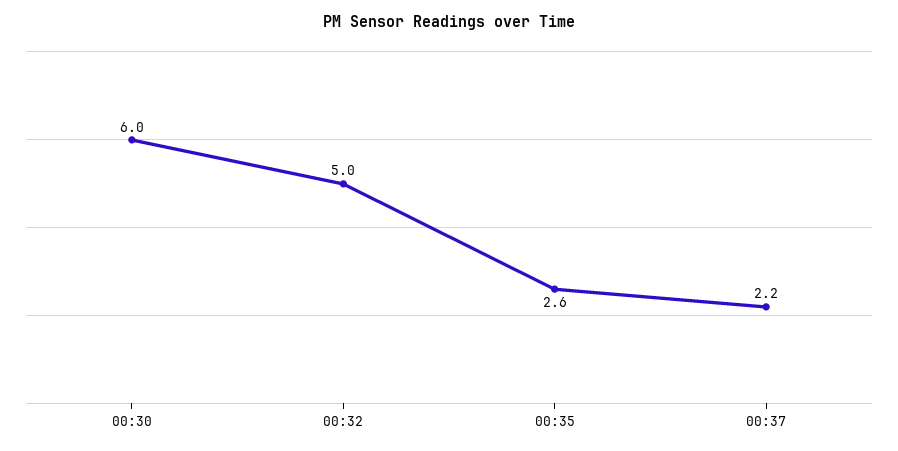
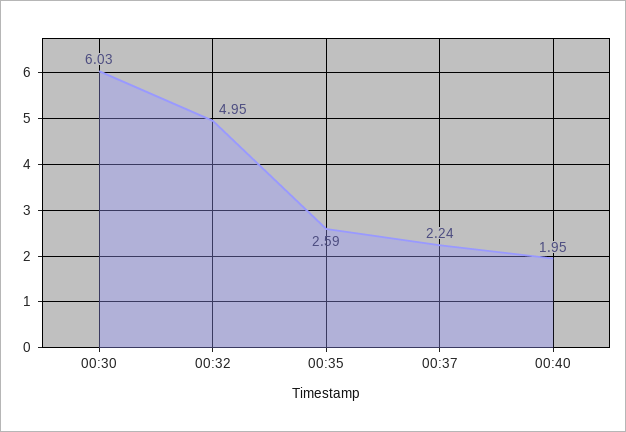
00:40: none -> 1.95

